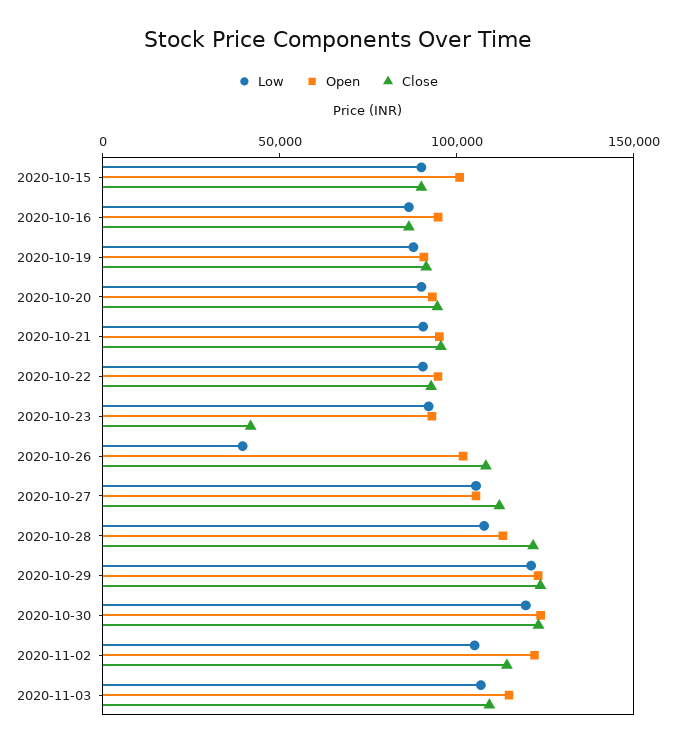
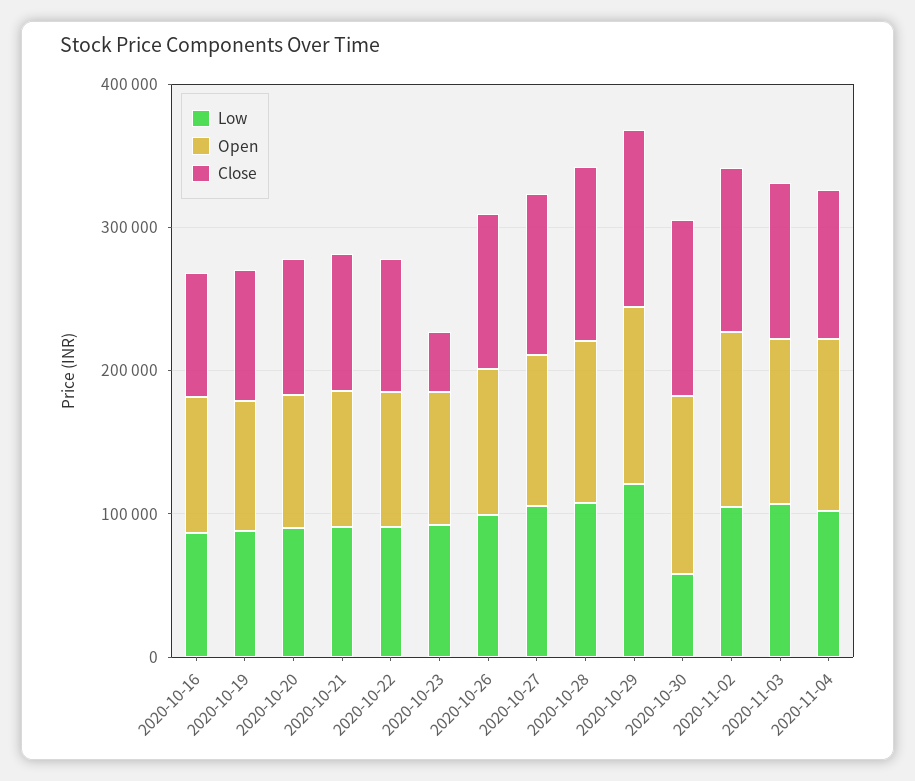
Low, 2020-10-15: 90000 -> none
Open, 2020-10-15: 100000 -> none
Close, 2020-10-15: 90000 -> none
Low, 2020-10-26: 40000 -> 100000
Low, 2020-10-30: 120000 -> 60000
Low, 2020-11-04: none -> 100000
Open, 2020-11-04: none -> 120000
Close, 2020-11-04: none -> 100000

